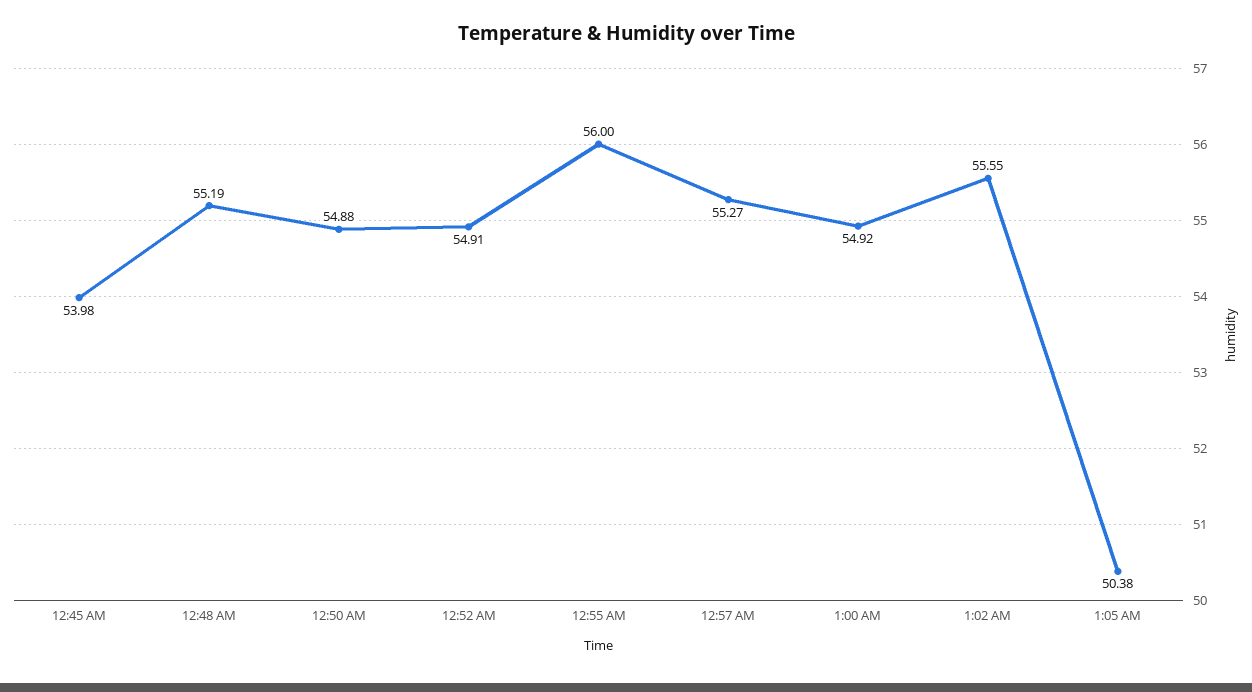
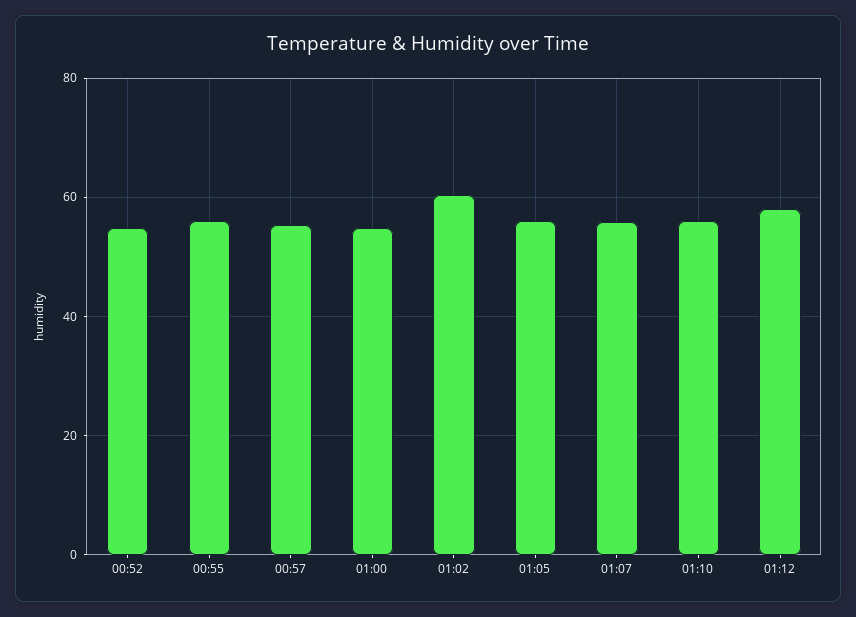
12:45 AM: 53.98 -> none
12:48 AM: 55.19 -> none
12:50 AM: 54.88 -> none
1:02 AM: 55.55 -> 60
1:05 AM: 50.38 -> 56
01:07: none -> 56
01:10: none -> 56
01:12: none -> 58

